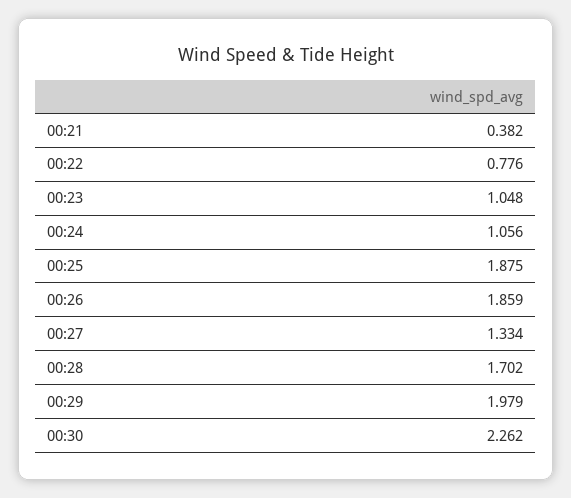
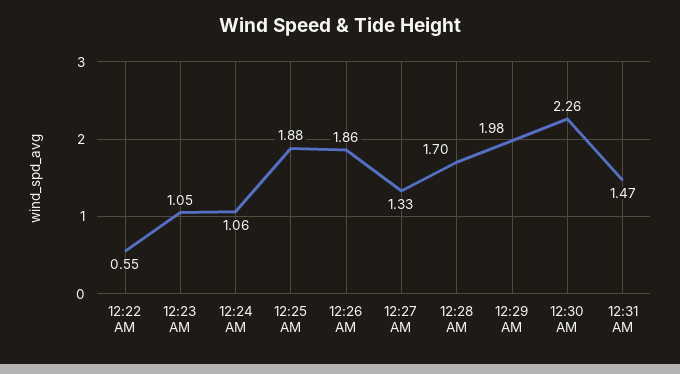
00:21: 0.382 -> none
00:22: 0.776 -> 0.55
12:31 AM: none -> 1.47

